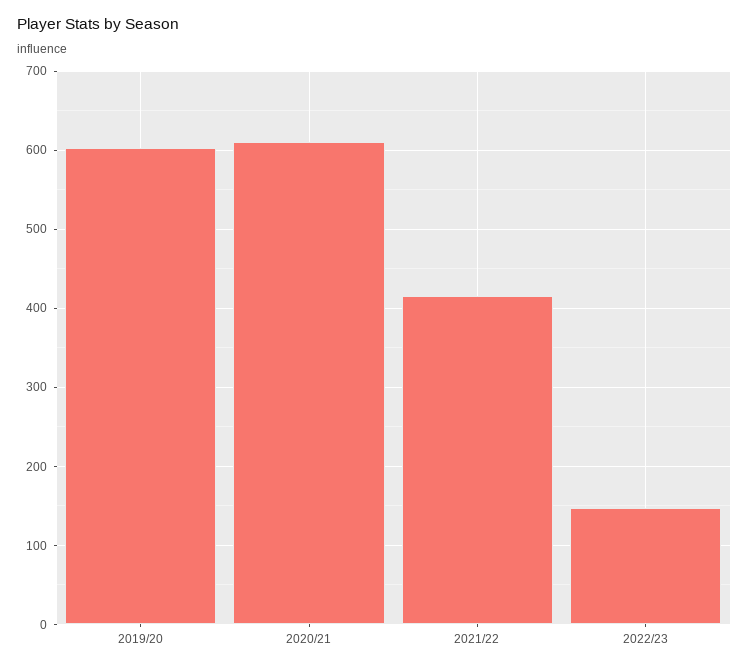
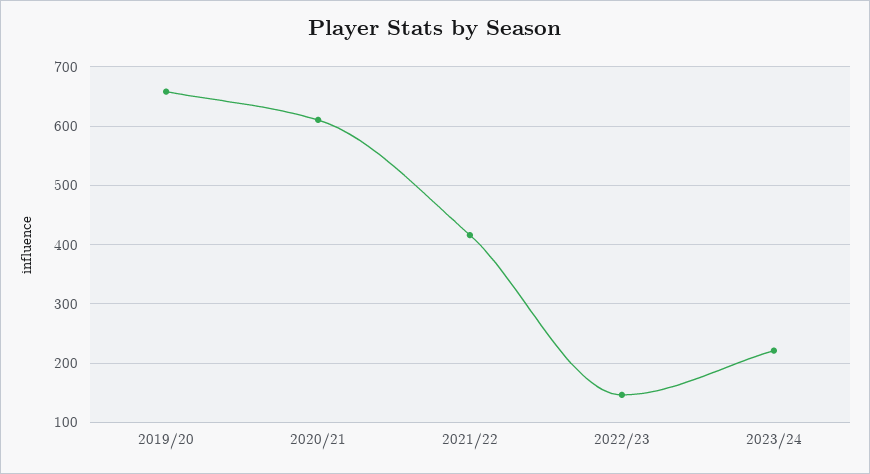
2019/20: 600 -> 660
2023/24: none -> 220

